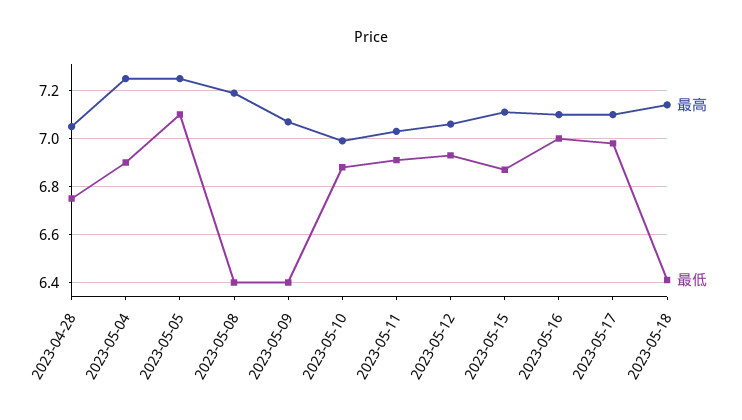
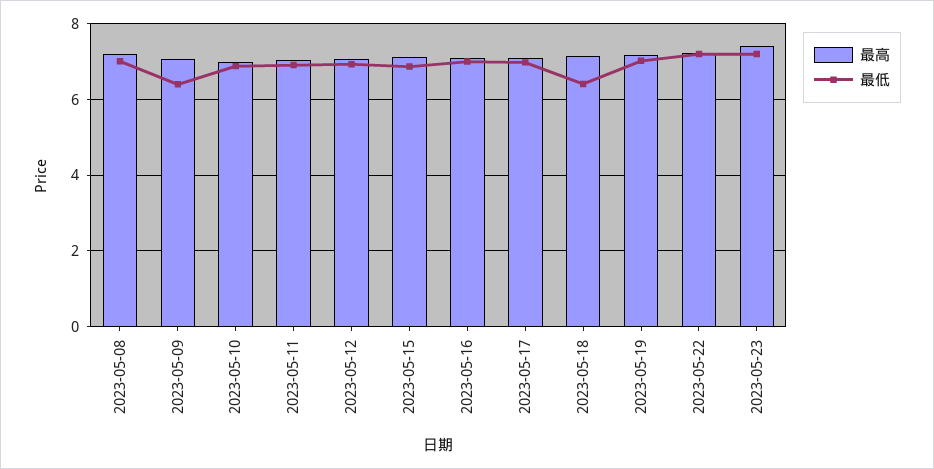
最高, 2023-04-28: 7.05 -> none
最低, 2023-04-28: 6.75 -> none
最高, 2023-05-04: 7.25 -> none
最低, 2023-05-04: 6.9 -> none
最高, 2023-05-05: 7.25 -> none
最低, 2023-05-05: 7.1 -> none
最低, 2023-05-08: 6.4 -> 7
最高, 2023-05-19: none -> 7.2
最低, 2023-05-19: none -> 7
最高, 2023-05-22: none -> 7.2
最低, 2023-05-22: none -> 7.2
最高, 2023-05-23: none -> 7.4
最低, 2023-05-23: none -> 7.2

